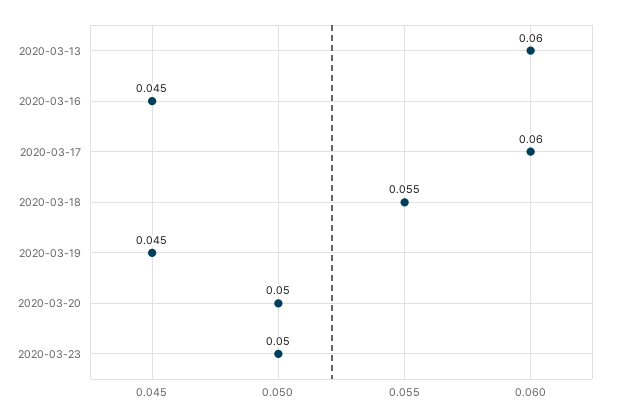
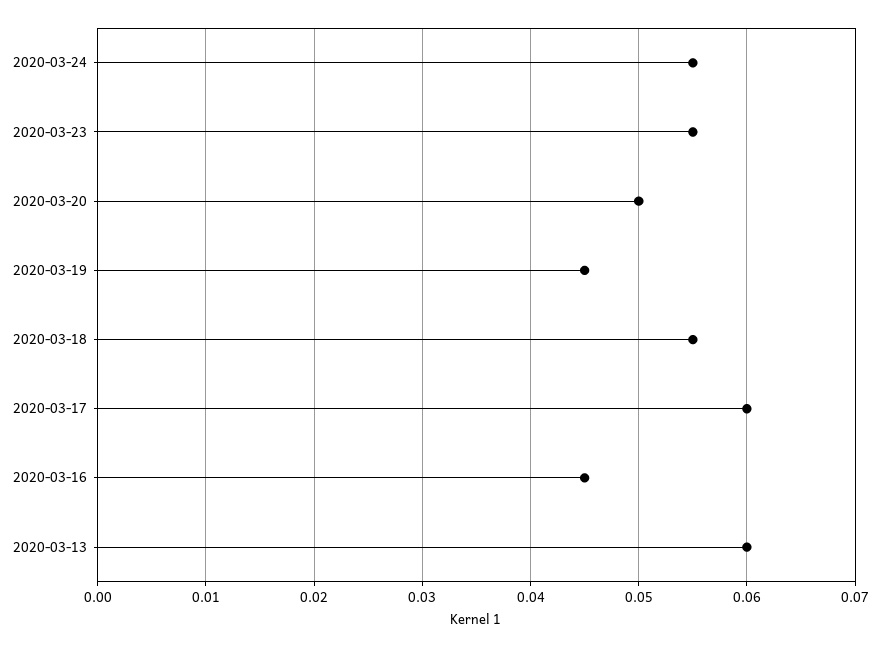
2020-03-23: 0.05 -> 0.055
2020-03-24: none -> 0.055

